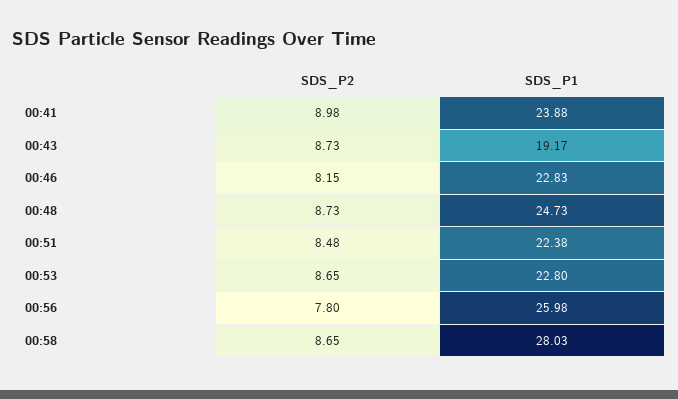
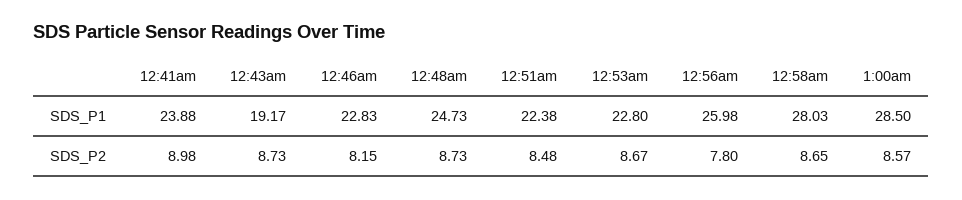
SDS_P2, 00:53: 8.65 -> 8.67
SDS_P1, 1:00am: none -> 28.5
SDS_P2, 1:00am: none -> 8.57

